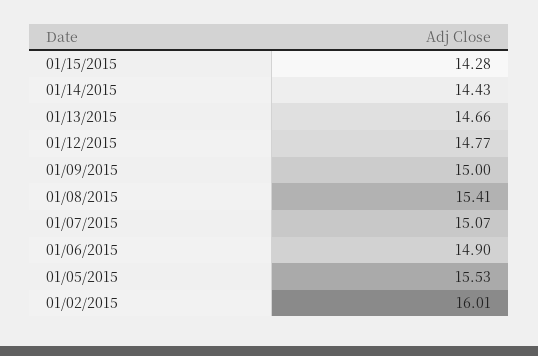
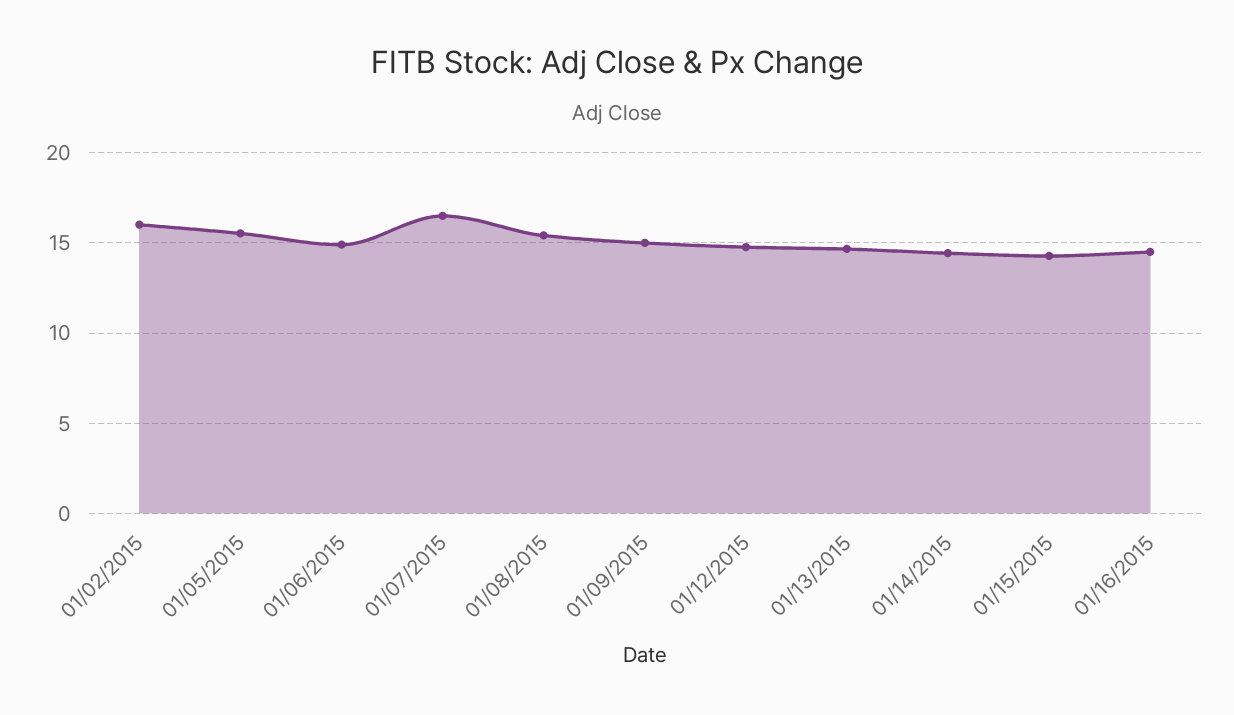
01/07/2015: 15.07 -> 16.5
01/16/2015: none -> 14.5

